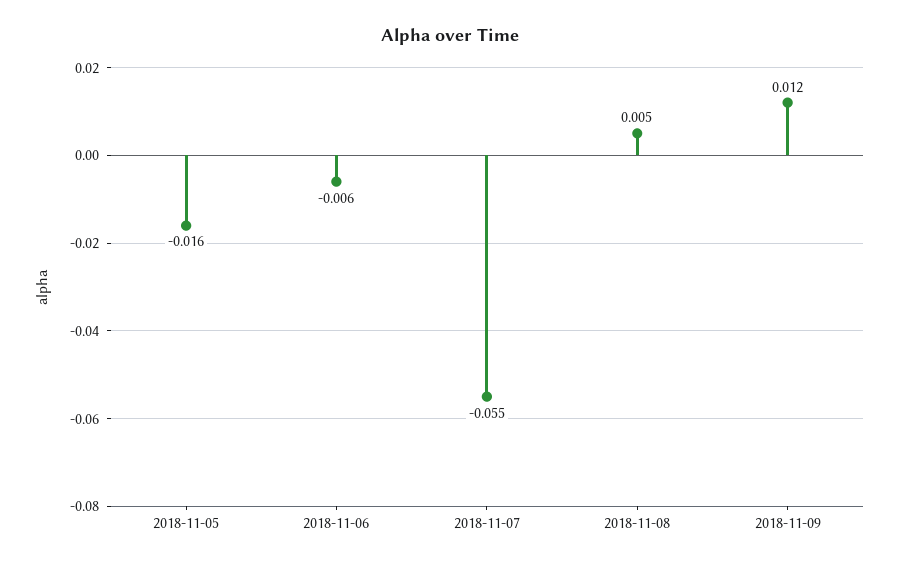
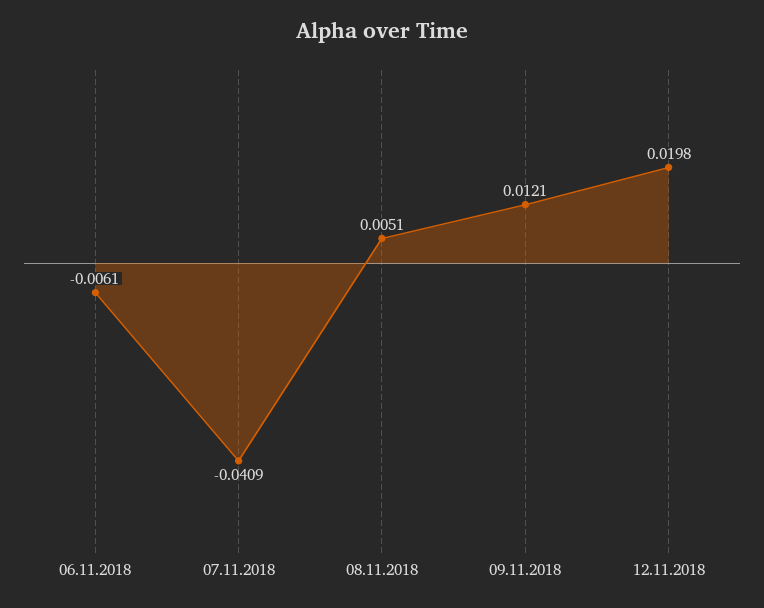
2018-11-05: -0.016 -> none
2018-11-07: -0.055 -> -0.0409
12.11.2018: none -> 0.0198

